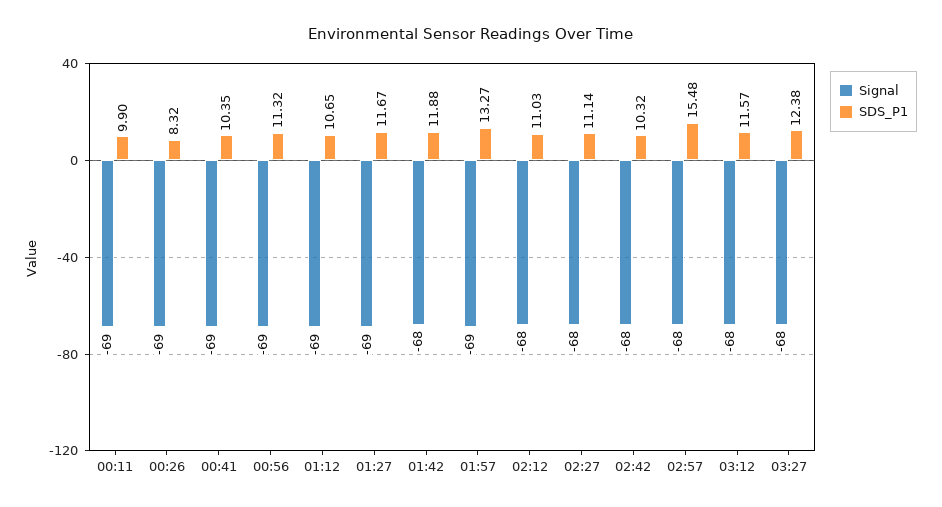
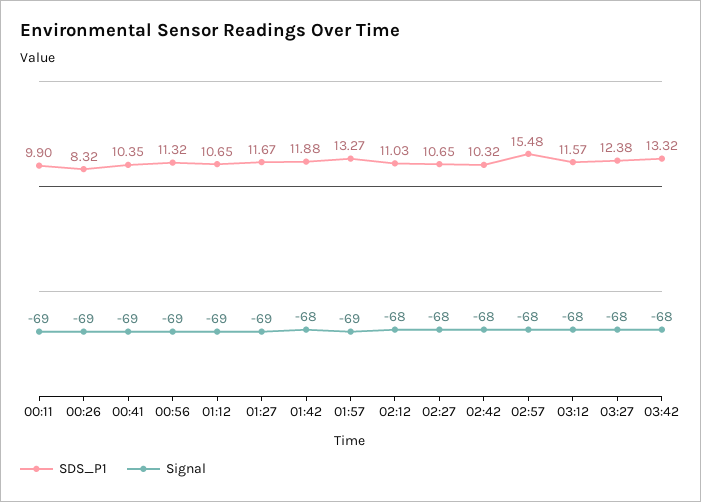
SDS_P1, 02:27: 11.14 -> 10.65
SDS_P1, 03:42: none -> 13.32
Signal, 03:42: none -> -68

